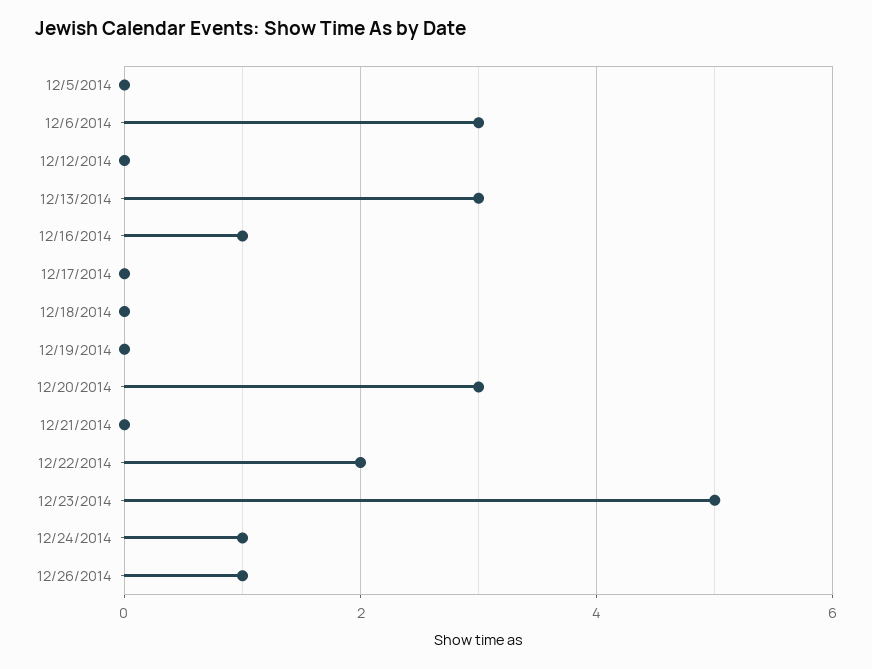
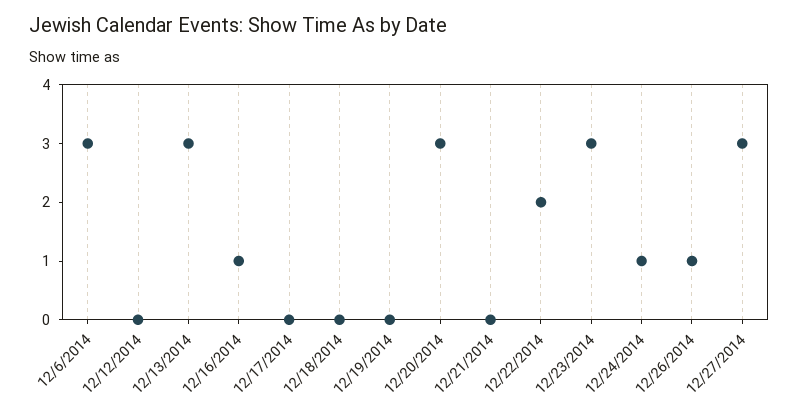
12/5/2014: 0 -> none
12/23/2014: 5 -> 3
12/27/2014: none -> 3

